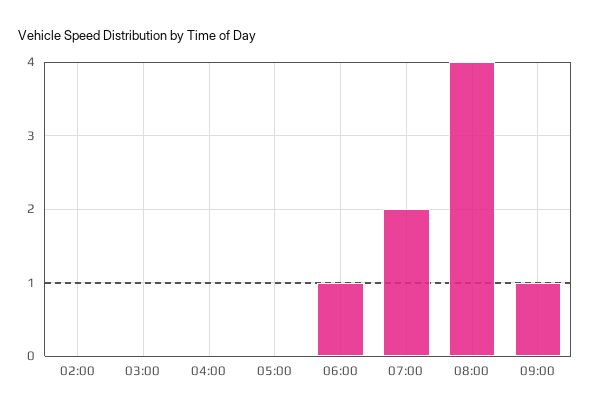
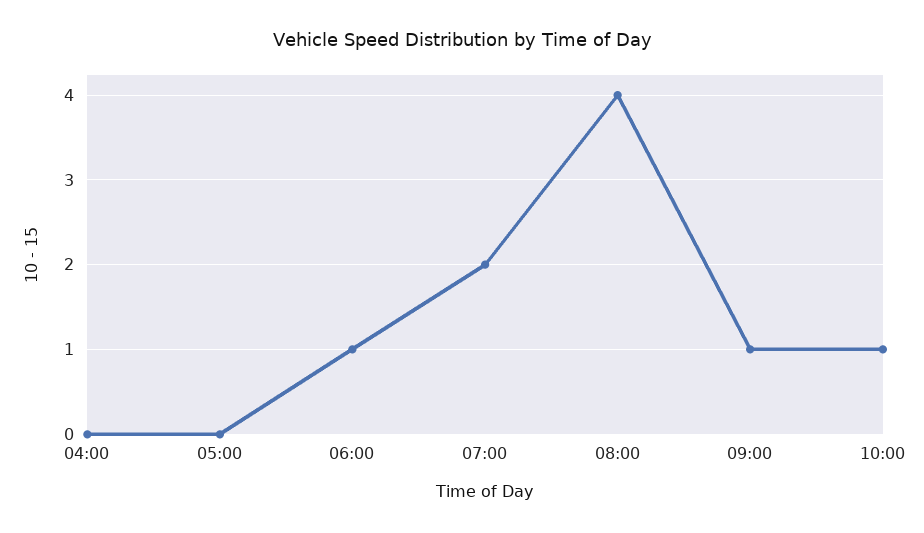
02:00: 0 -> none
03:00: 0 -> none
10:00: none -> 1

